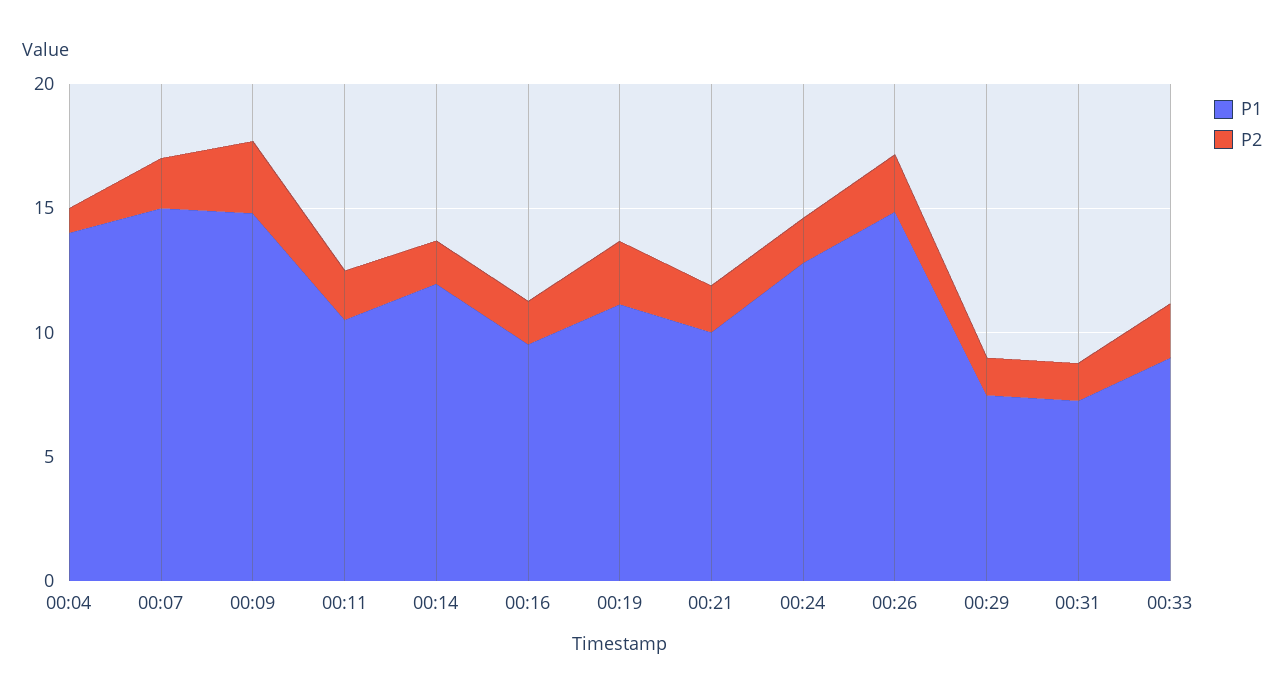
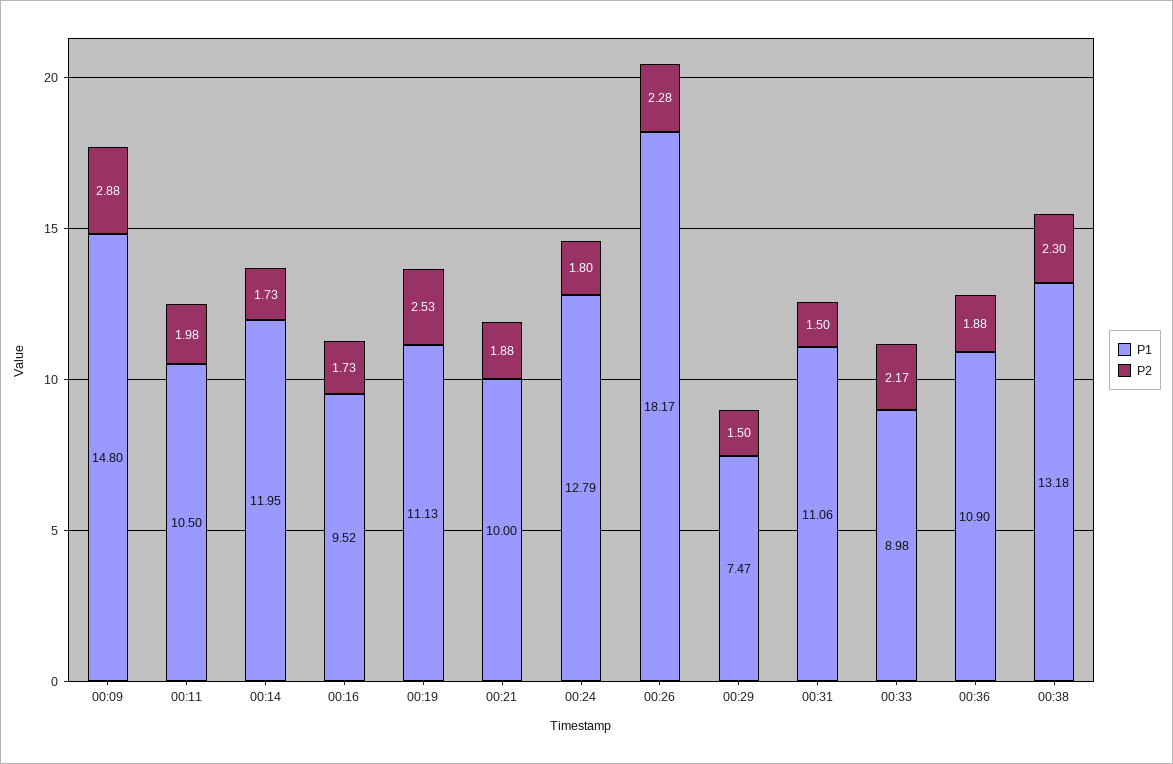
P1, 00:04: 14 -> none
P2, 00:04: 1 -> none
P1, 00:07: 15 -> none
P2, 00:07: 2 -> none
P1, 00:26: 15 -> 18.17
P1, 00:31: 7 -> 11.06
P1, 00:36: none -> 10.9
P2, 00:36: none -> 1.88
P1, 00:38: none -> 13.18
P2, 00:38: none -> 2.3

